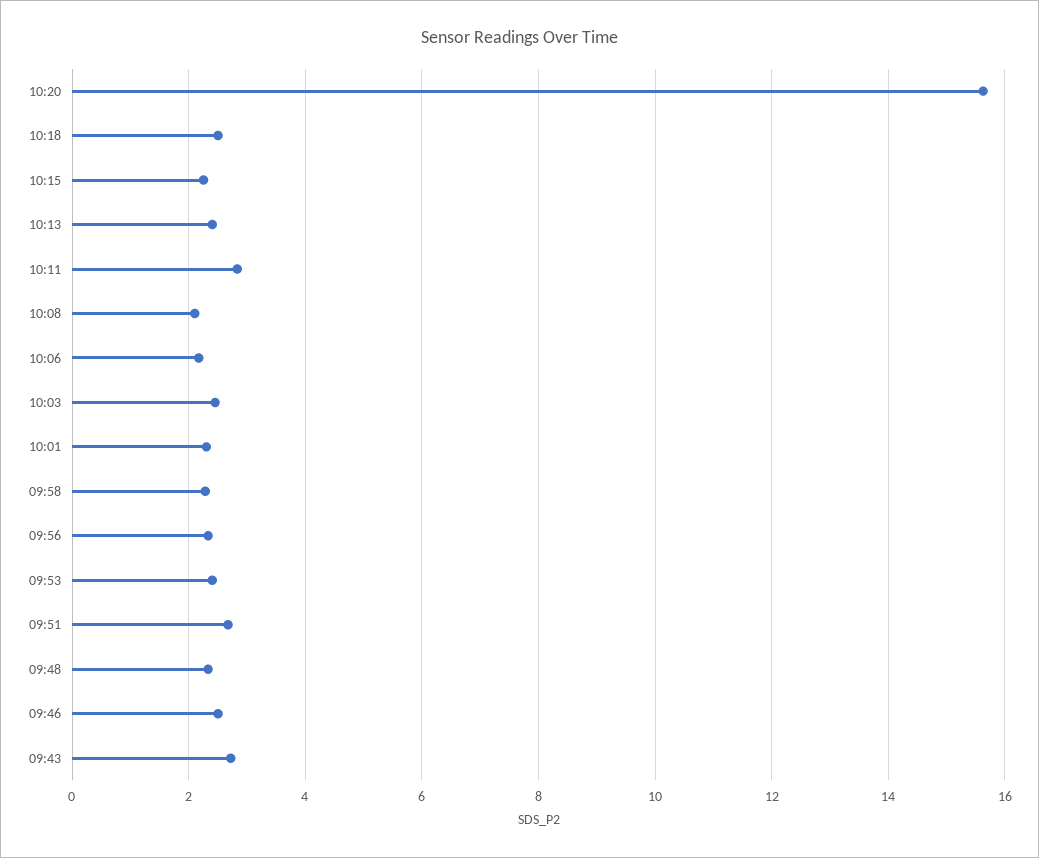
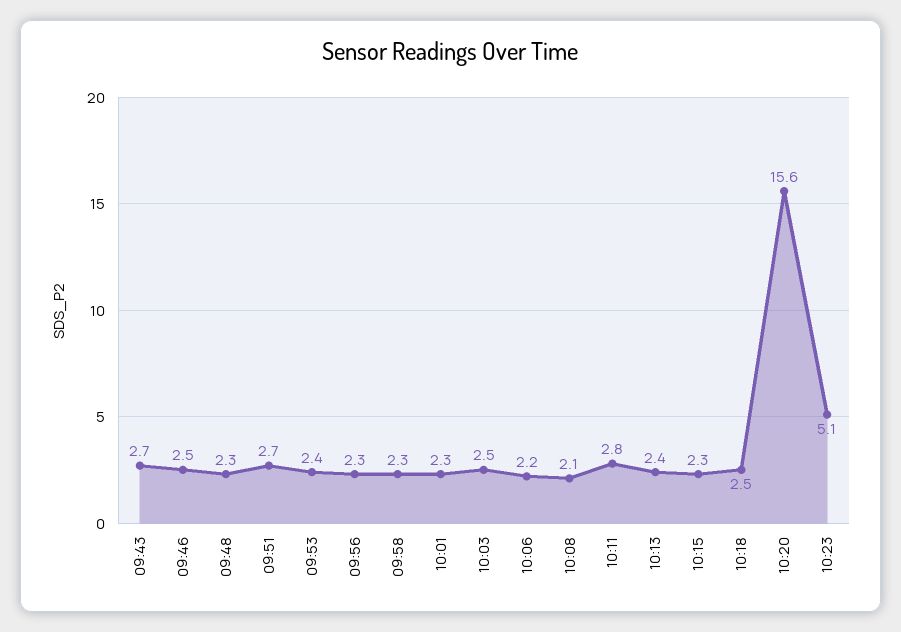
10:23: none -> 5.1

